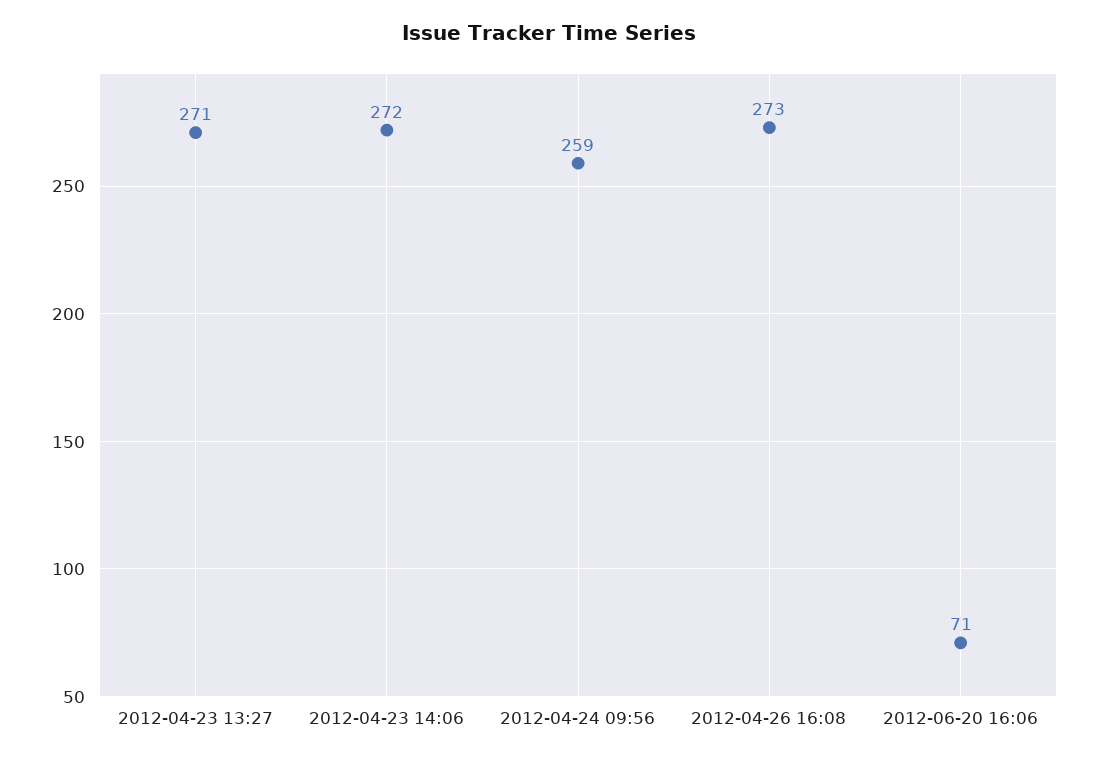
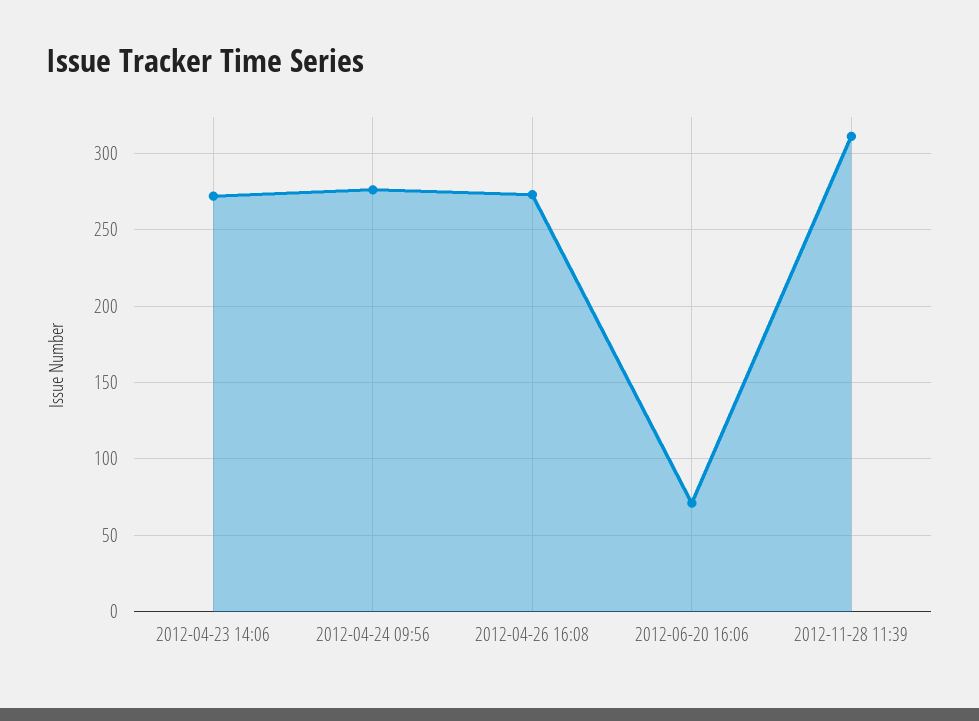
2012-04-23 13:27: 271 -> none
2012-04-24 09:56: 259 -> 275
2012-11-28 11:39: none -> 310

